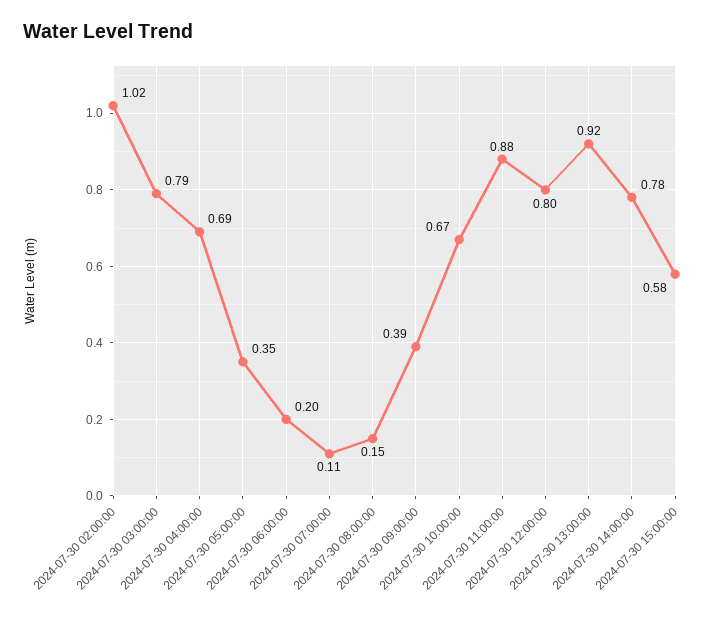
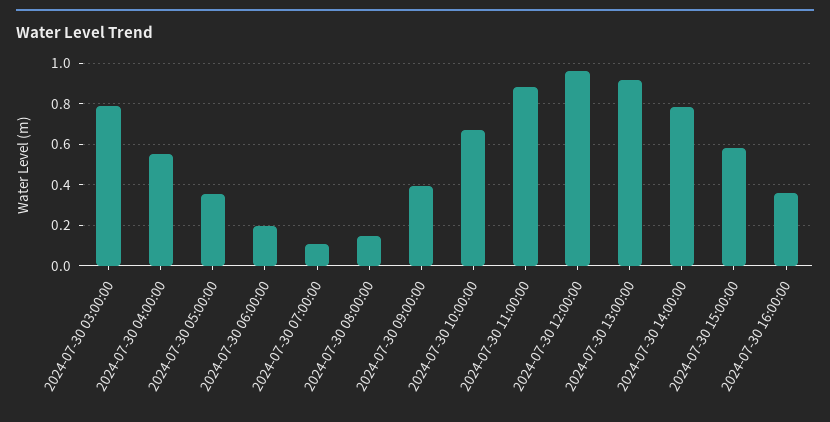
2024-07-30 02:00:00: 1.02 -> none
2024-07-30 04:00:00: 0.69 -> 0.55
2024-07-30 12:00:00: 0.8 -> 0.95
2024-07-30 16:00:00: none -> 0.35

